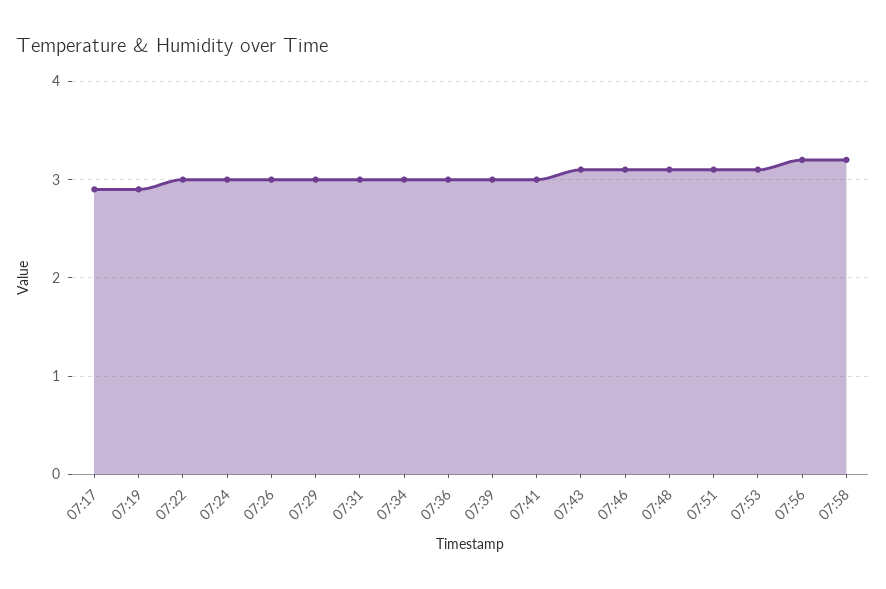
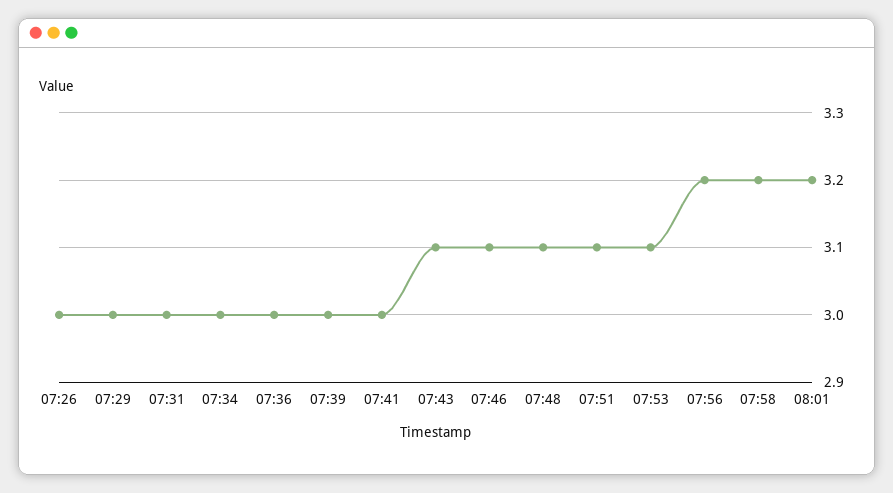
07:17: 2.9 -> none
07:19: 2.9 -> none
07:22: 3 -> none
07:24: 3 -> none
08:01: none -> 3.2

